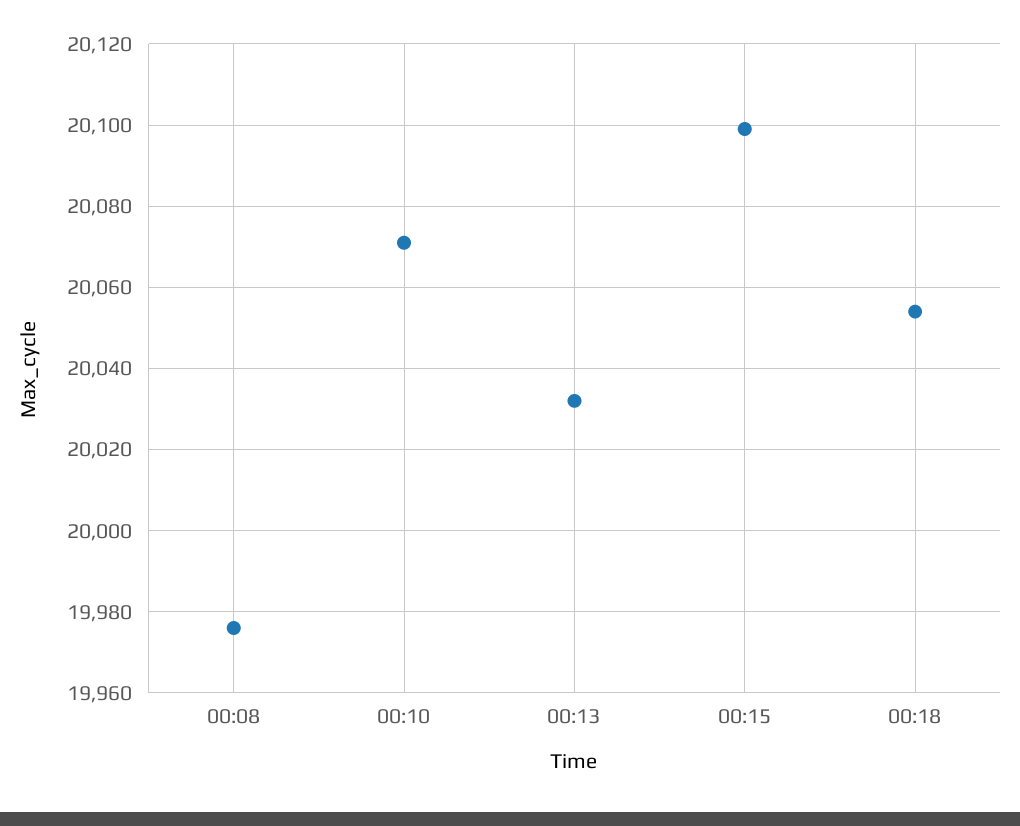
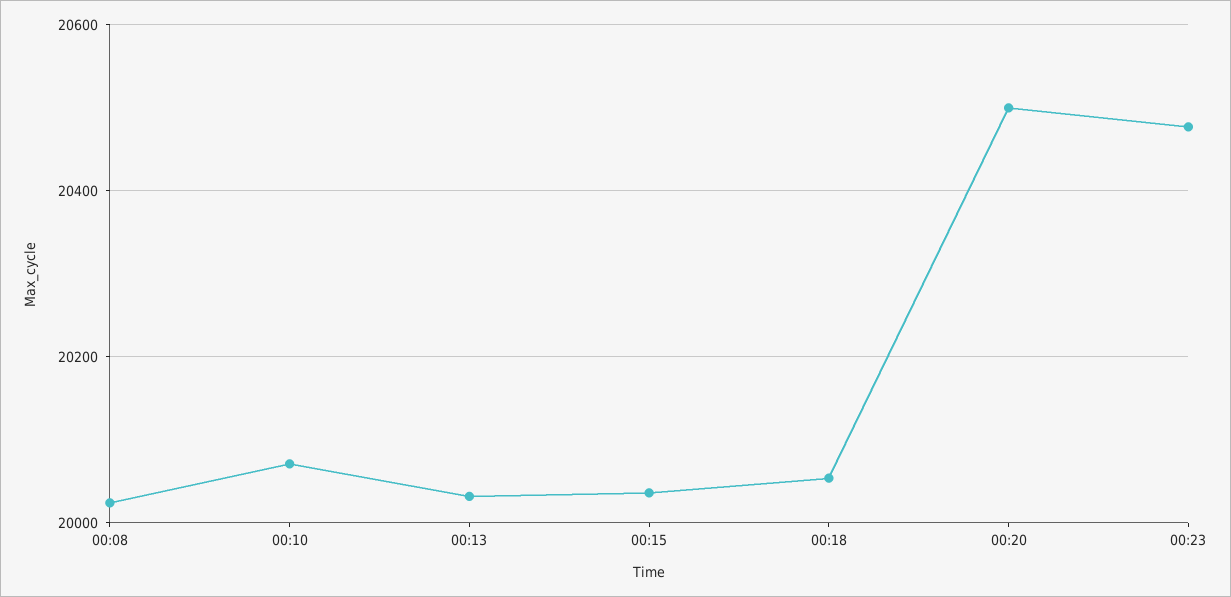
00:08: 19975 -> 20020
00:15: 20100 -> 20040
00:20: none -> 20500
00:23: none -> 20480

